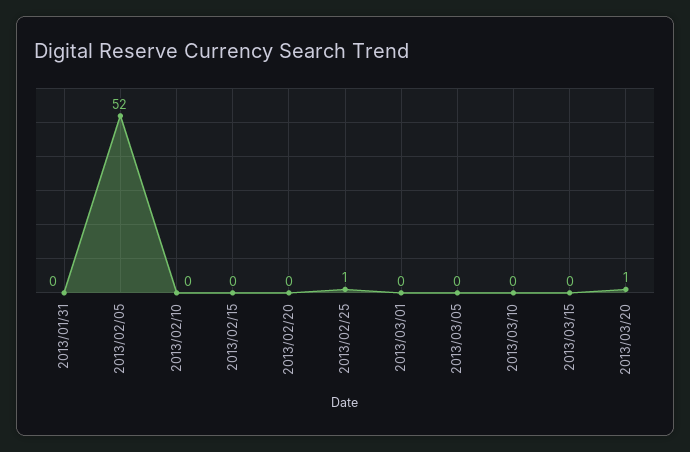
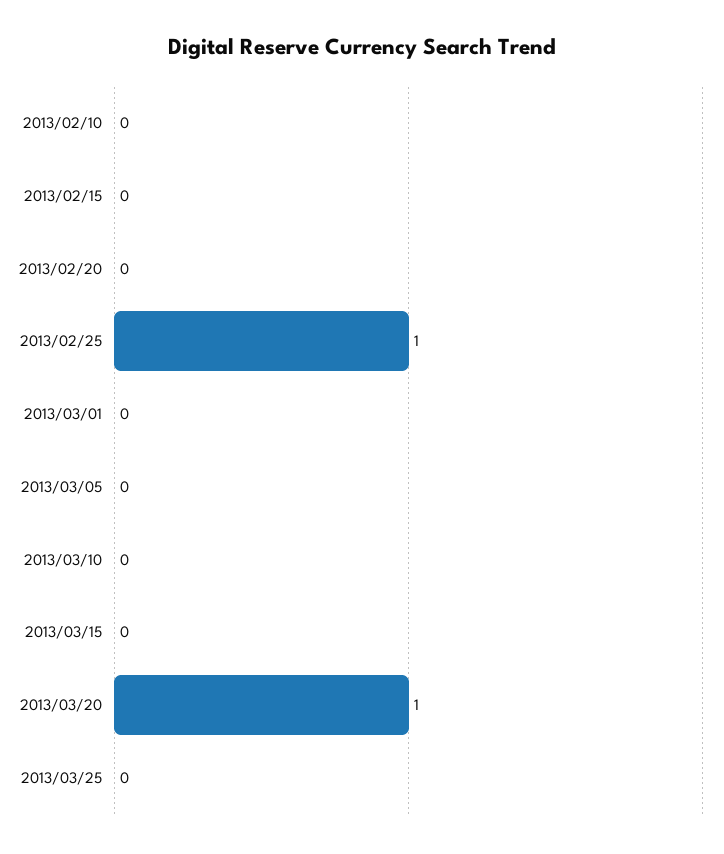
2013/01/31: 0 -> none
2013/02/05: 52 -> none
2013/03/25: none -> 0

